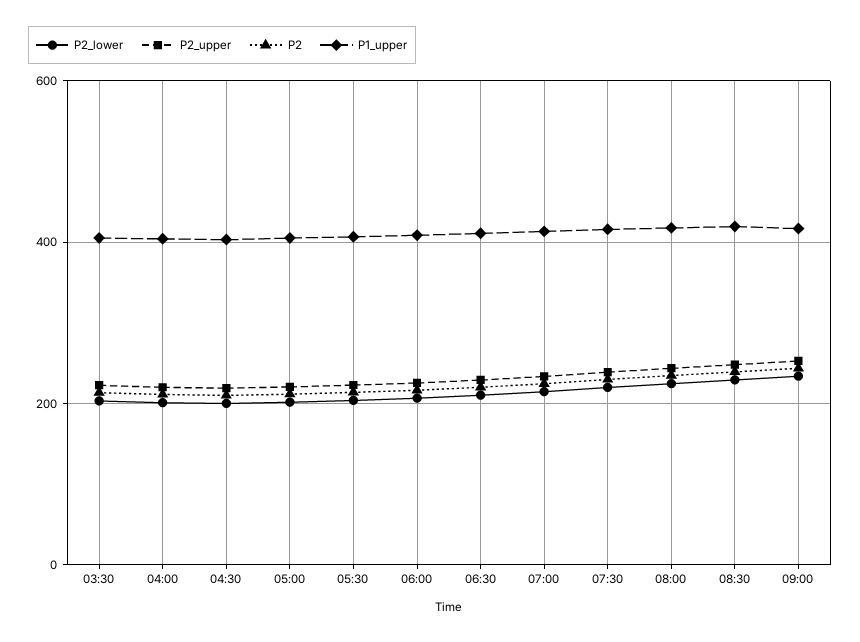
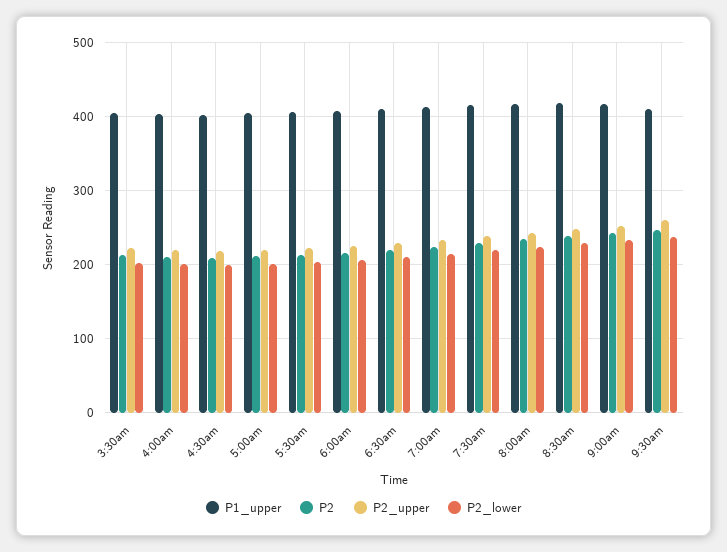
P1_upper, 9:30am: none -> 410
P2, 9:30am: none -> 250
P2_upper, 9:30am: none -> 260
P2_lower, 9:30am: none -> 240

